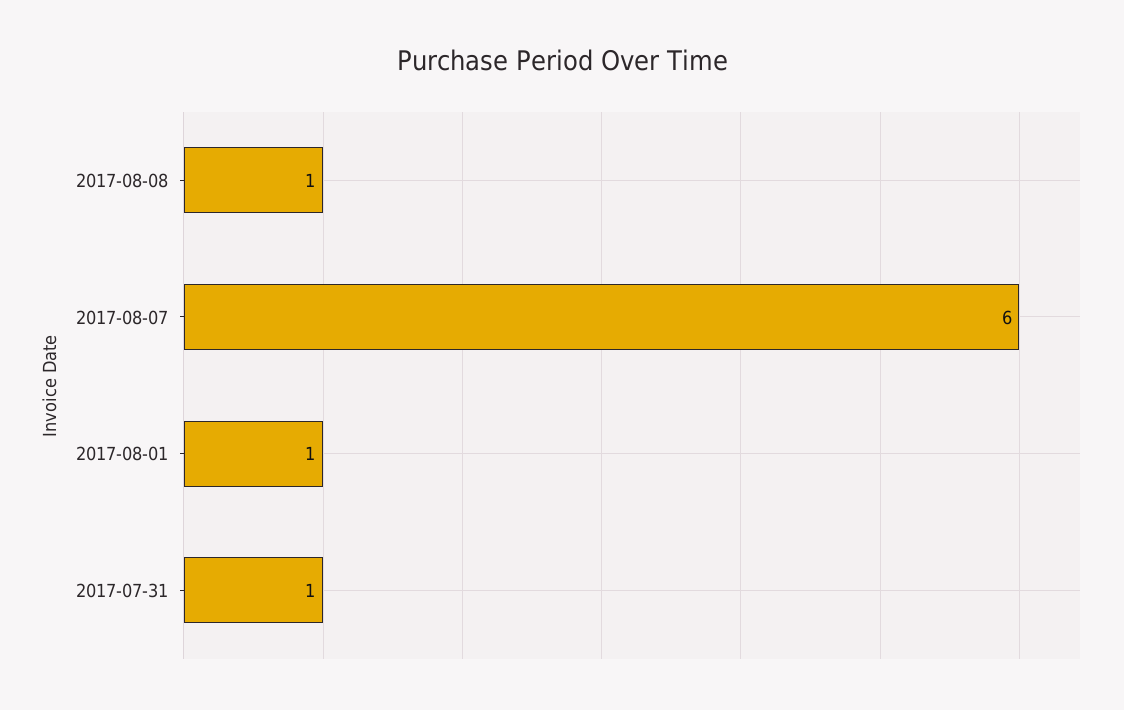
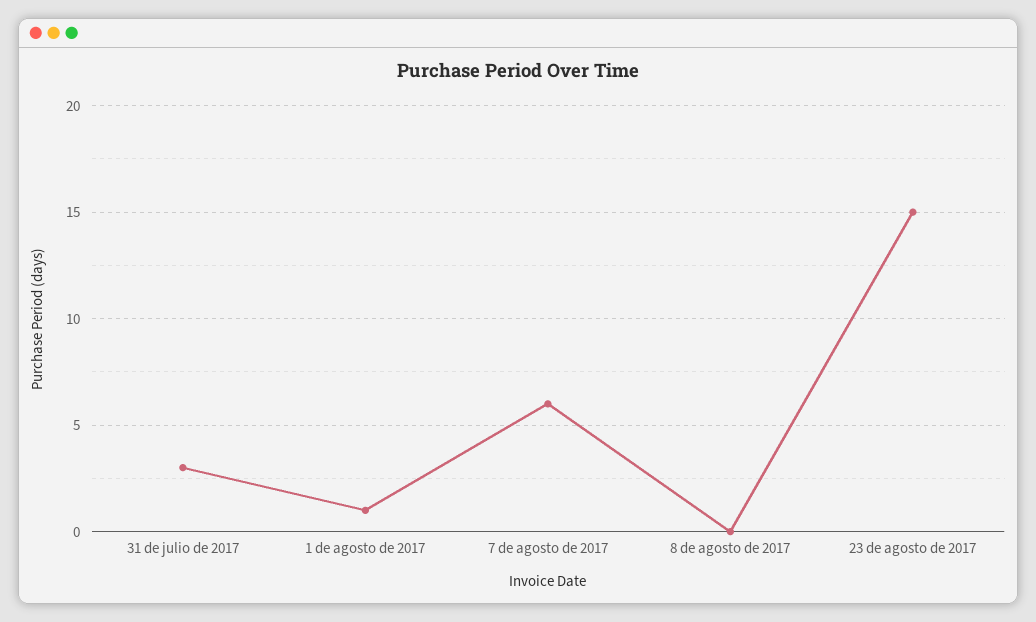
2017-08-08: 1 -> 0
2017-07-31: 1 -> 3
23 de agosto de 2017: none -> 15

